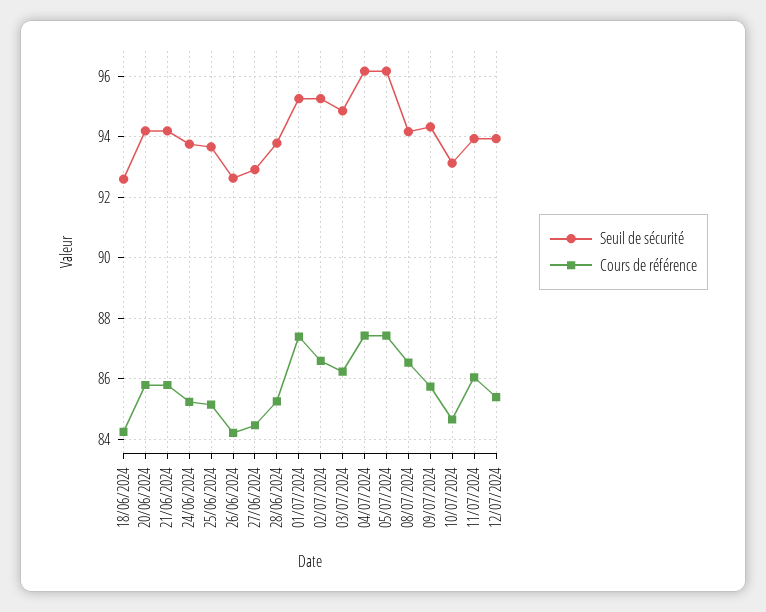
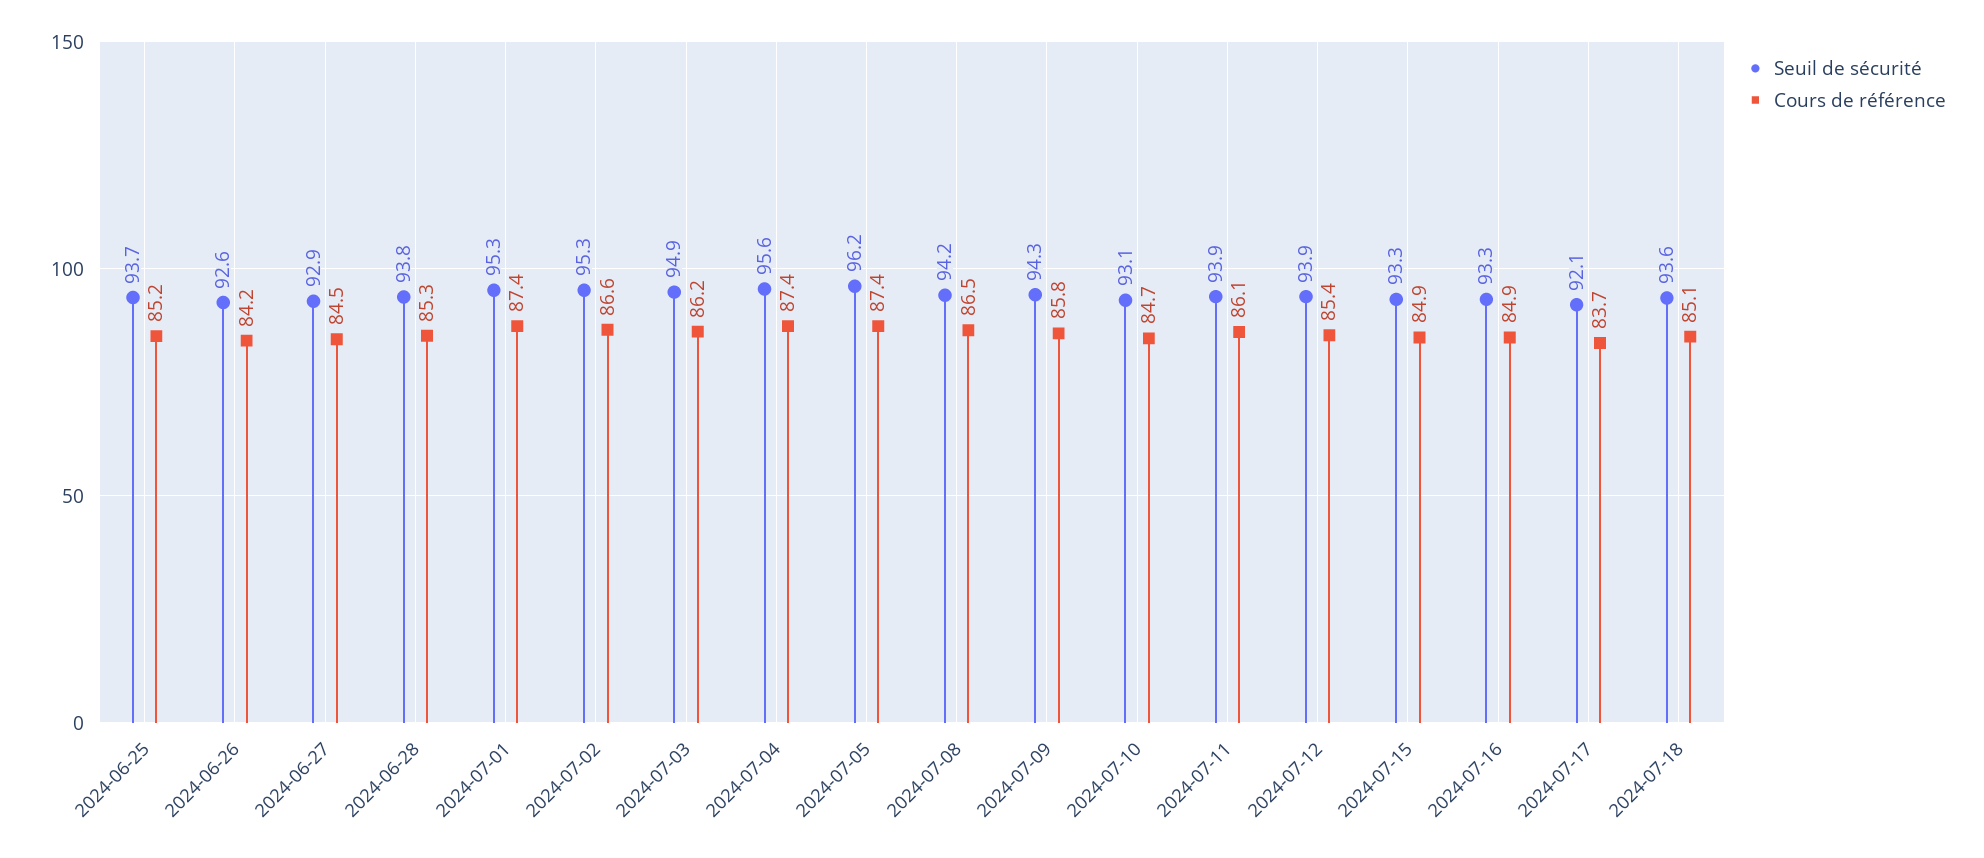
Seuil de sécurité, 18/06/2024: 92.6 -> none
Cours de référence, 18/06/2024: 84.2 -> none
Seuil de sécurité, 20/06/2024: 94.2 -> none
Cours de référence, 20/06/2024: 85.8 -> none
Seuil de sécurité, 21/06/2024: 94.2 -> none
Cours de référence, 21/06/2024: 85.8 -> none
Seuil de sécurité, 24/06/2024: 93.8 -> none
Cours de référence, 24/06/2024: 85.2 -> none
Seuil de sécurité, 04/07/2024: 96.2 -> 95.6
Seuil de sécurité, 2024-07-15: none -> 93.3
Cours de référence, 2024-07-15: none -> 84.9
Seuil de sécurité, 2024-07-16: none -> 93.3
Cours de référence, 2024-07-16: none -> 84.9
Seuil de sécurité, 2024-07-17: none -> 92.1
Cours de référence, 2024-07-17: none -> 83.7
Seuil de sécurité, 2024-07-18: none -> 93.6
Cours de référence, 2024-07-18: none -> 85.1

